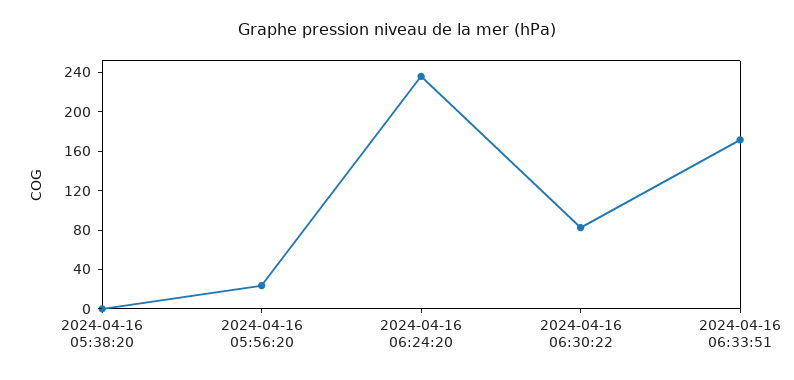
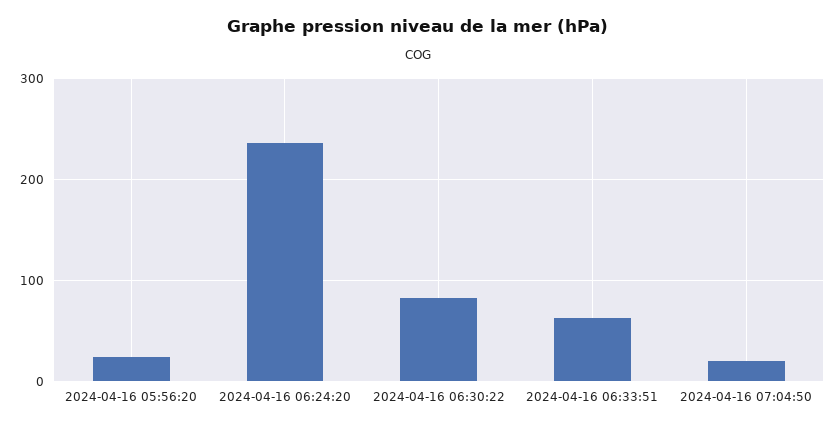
2024-04-16 05:38:20: 0 -> none
2024-04-16 06:33:51: 170 -> 60
2024-04-16 07:04:50: none -> 20

